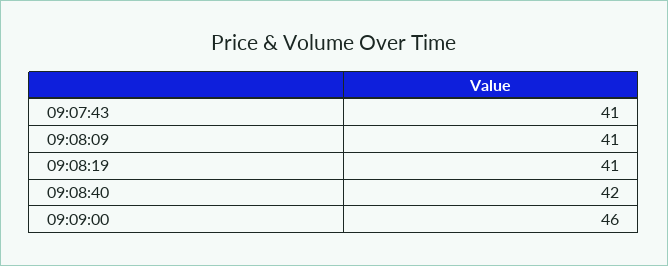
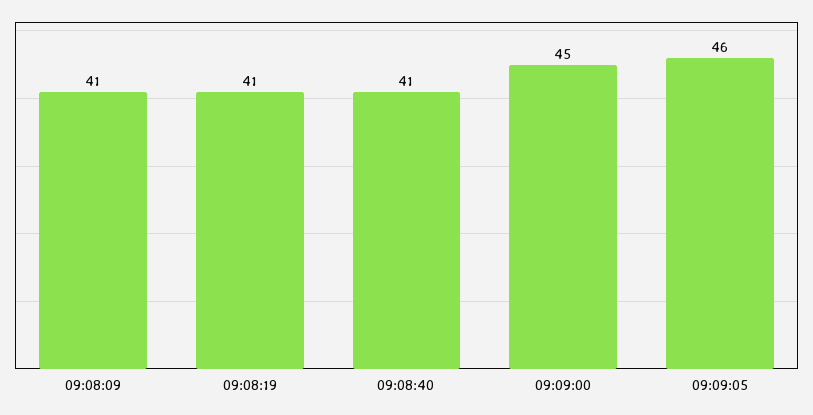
09:07:43: 41 -> none
09:08:40: 42 -> 41
09:09:00: 46 -> 45
09:09:05: none -> 46

